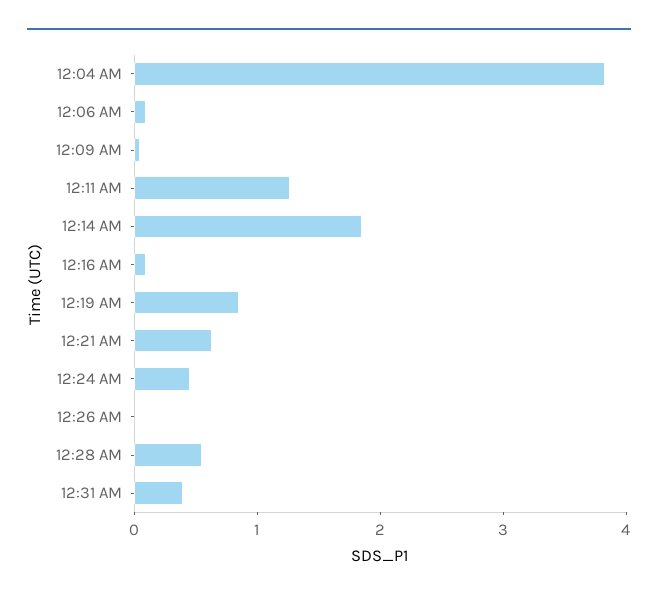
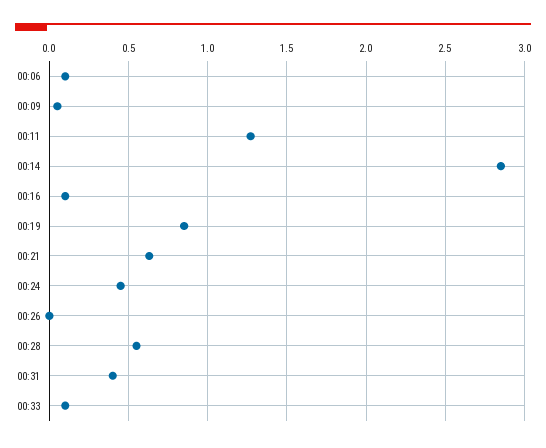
12:04 AM: 3.8 -> none
12:14 AM: 1.8 -> 2.85
00:33: none -> 0.1

